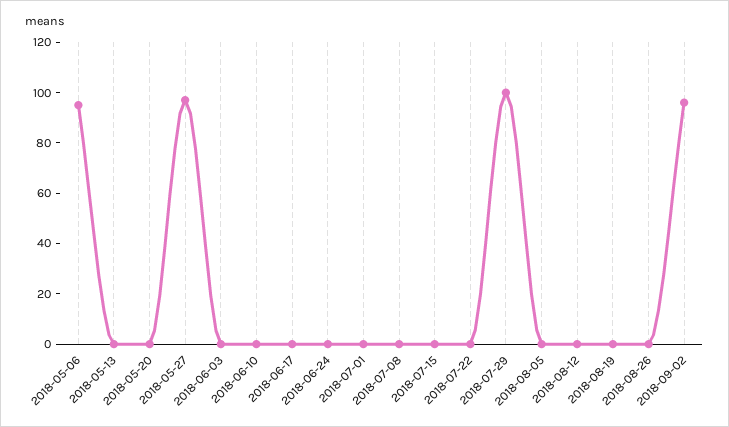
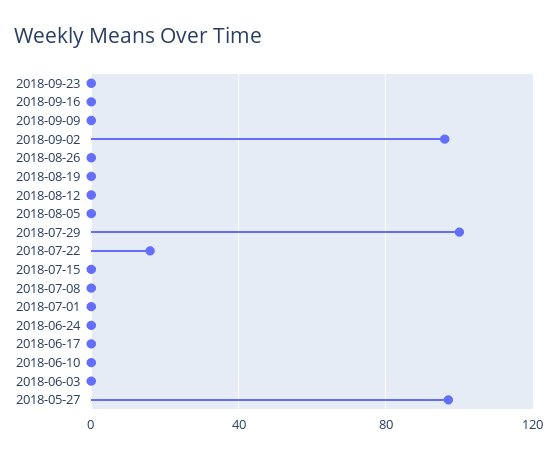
2018-05-06: 95 -> none
2018-05-13: 0 -> none
2018-05-20: 0 -> none
2018-07-22: 0 -> 15
2018-09-23: none -> 0
2018-09-16: none -> 0
2018-09-09: none -> 0

